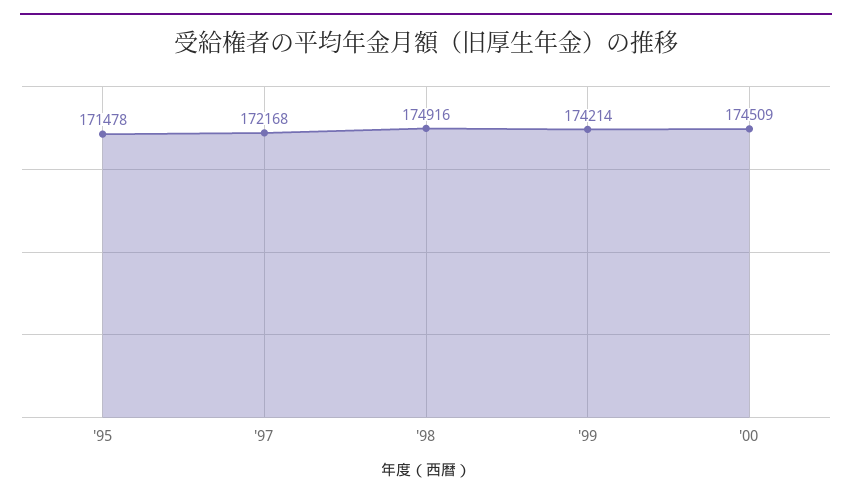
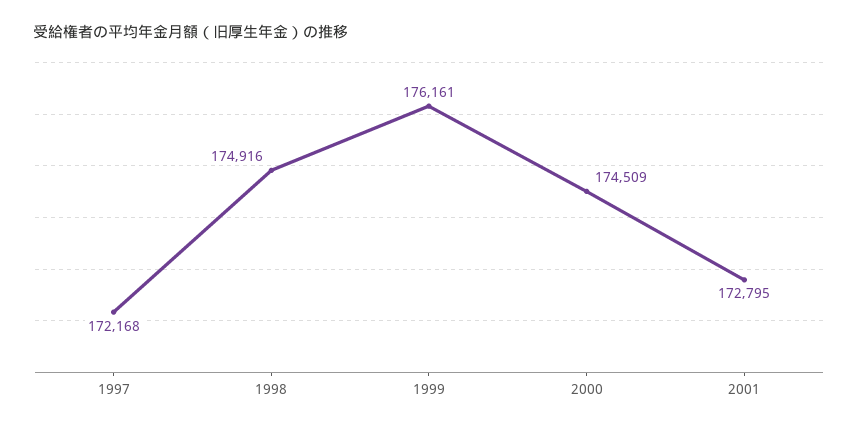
'95: 171478 -> none
'99: 174214 -> 176161
2001: none -> 172795

